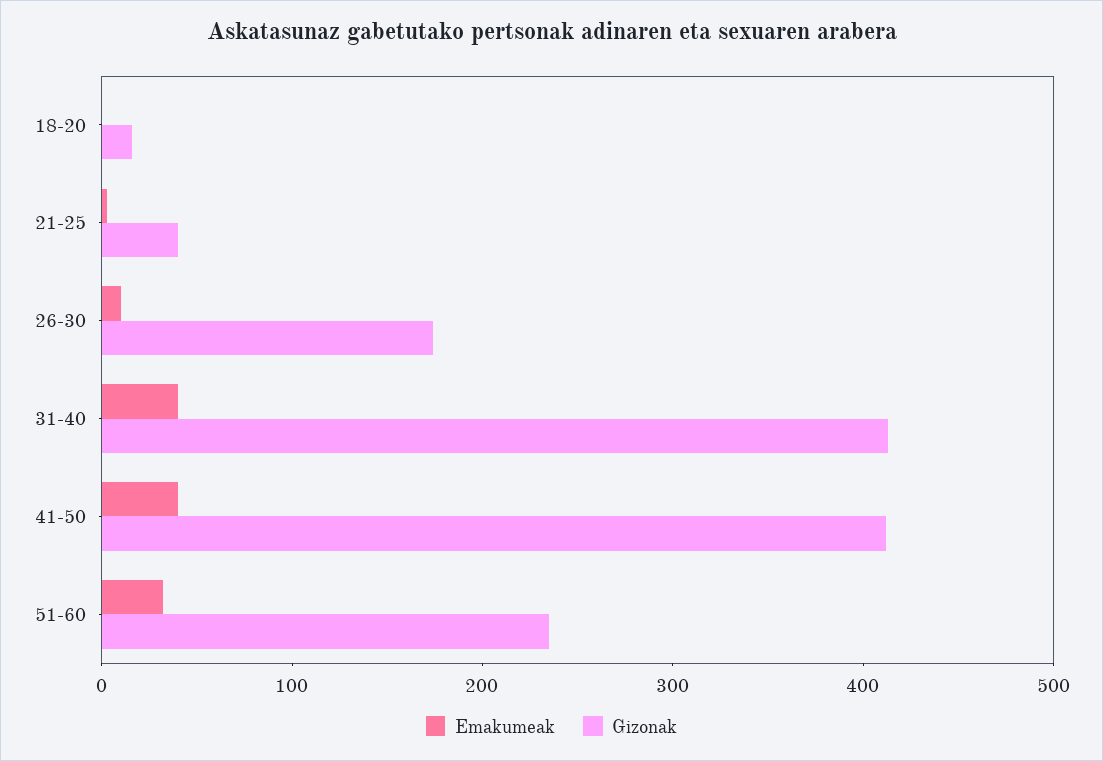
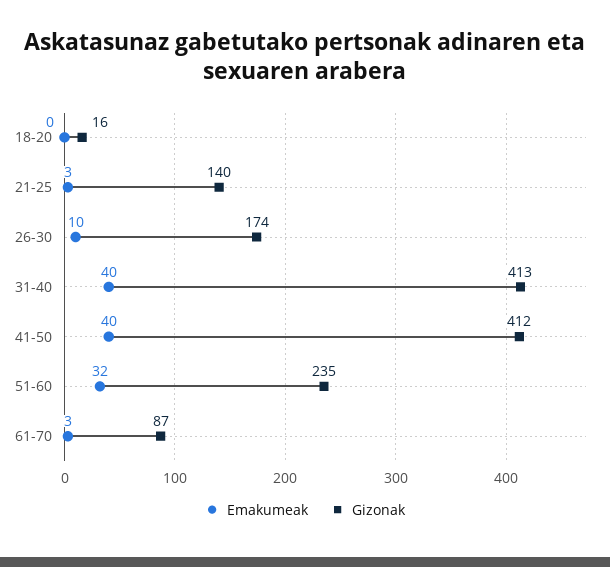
Gizonak, 21-25: 40 -> 140
Emakumeak, 61-70: none -> 3
Gizonak, 61-70: none -> 87

